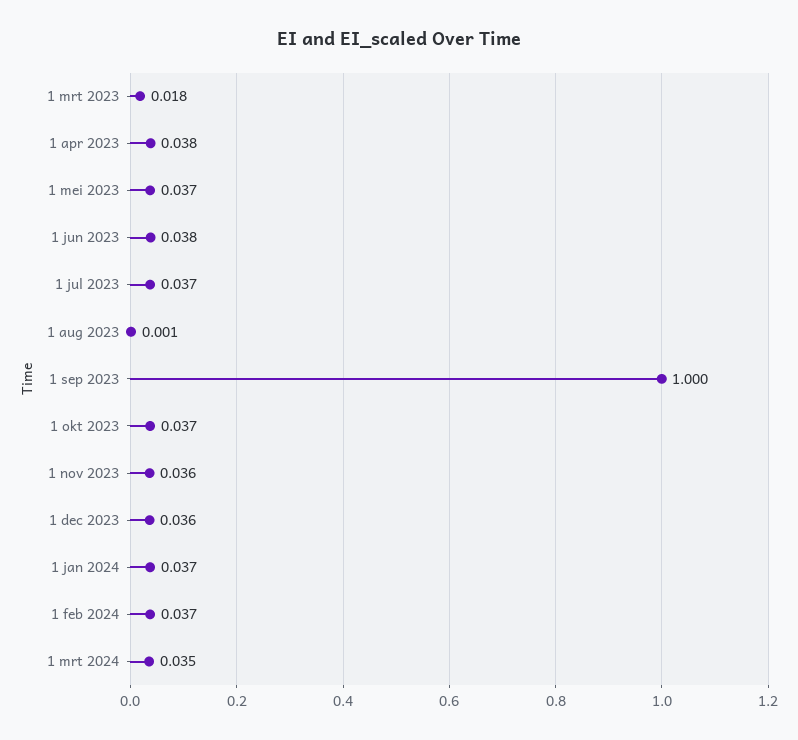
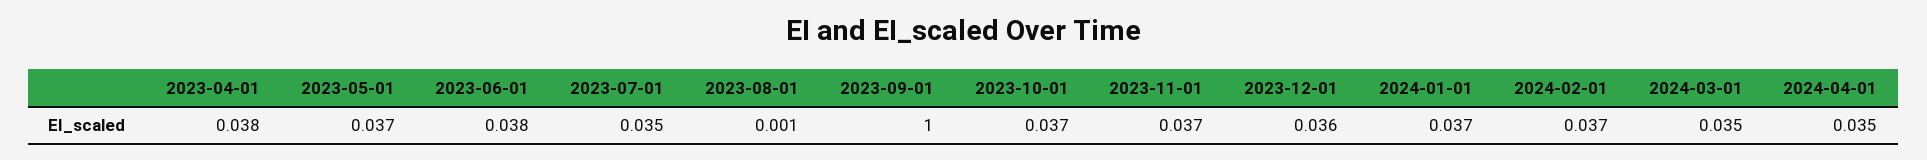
1 mrt 2023: 0.018 -> none
1 jul 2023: 0.037 -> 0.035
1 nov 2023: 0.036 -> 0.037
2024-04-01: none -> 0.035

